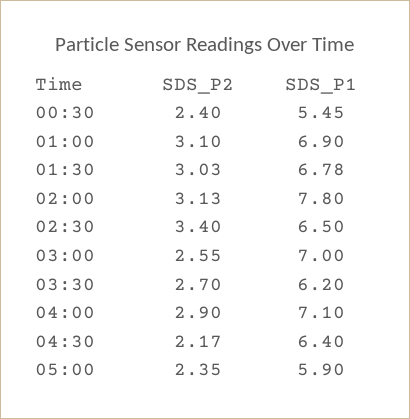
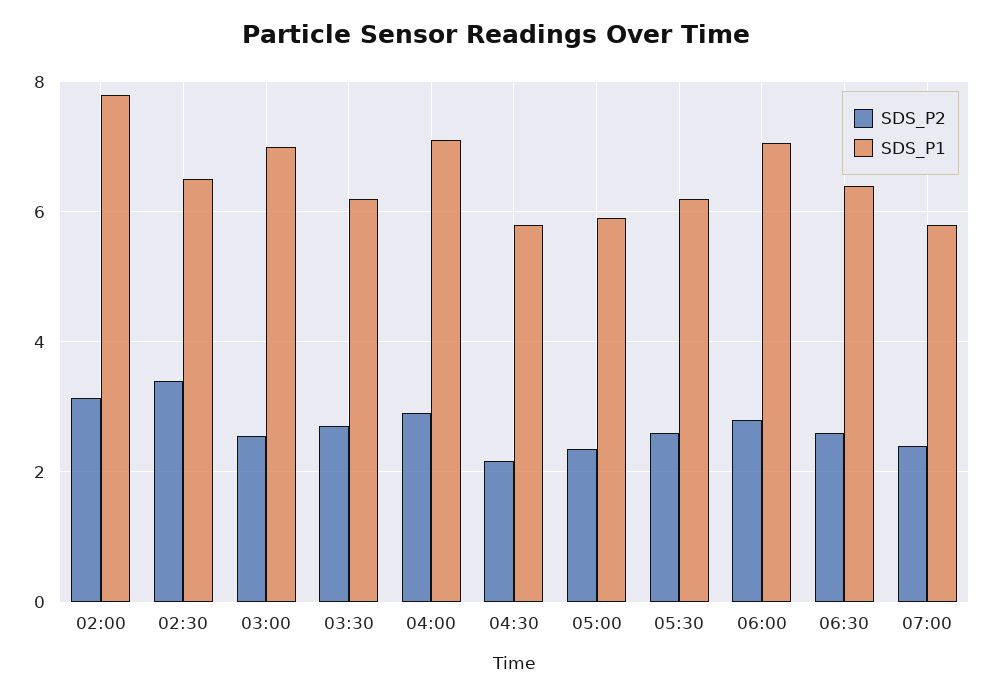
SDS_P2, 00:30: 2.4 -> none
SDS_P1, 00:30: 5.45 -> none
SDS_P2, 01:00: 3.1 -> none
SDS_P1, 01:00: 6.9 -> none
SDS_P2, 01:30: 3.03 -> none
SDS_P1, 01:30: 6.78 -> none
SDS_P1, 04:30: 6.4 -> 5.8
SDS_P2, 05:30: none -> 2.6
SDS_P1, 05:30: none -> 6.2
SDS_P2, 06:00: none -> 2.8
SDS_P1, 06:00: none -> 7
SDS_P2, 06:30: none -> 2.6
SDS_P1, 06:30: none -> 6.4
SDS_P2, 07:00: none -> 2.4
SDS_P1, 07:00: none -> 5.8

